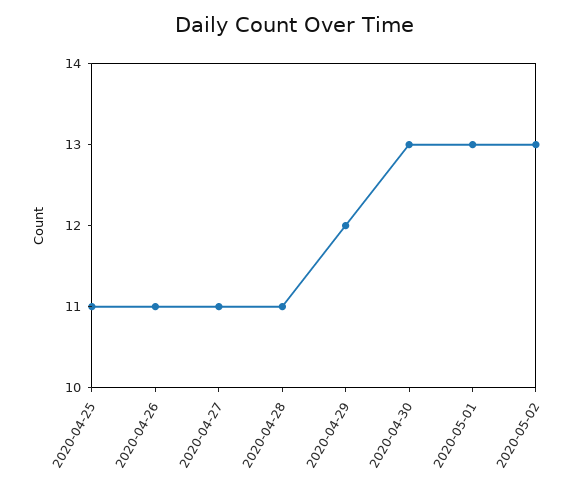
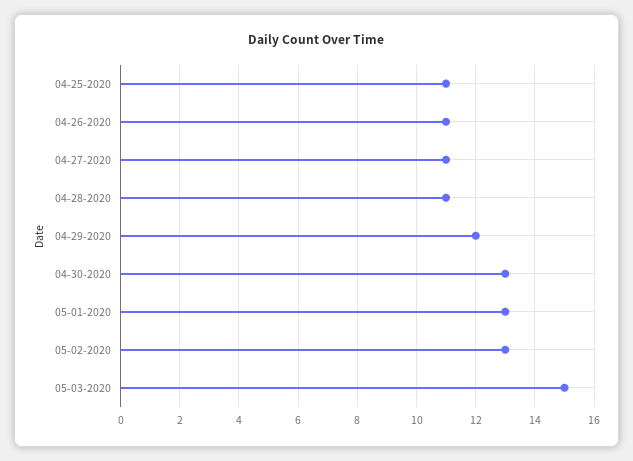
05-03-2020: none -> 15

